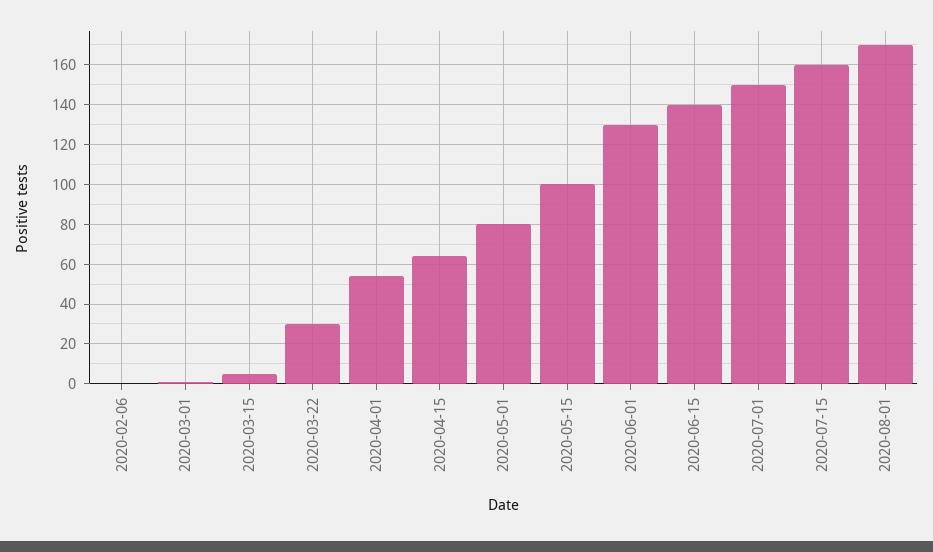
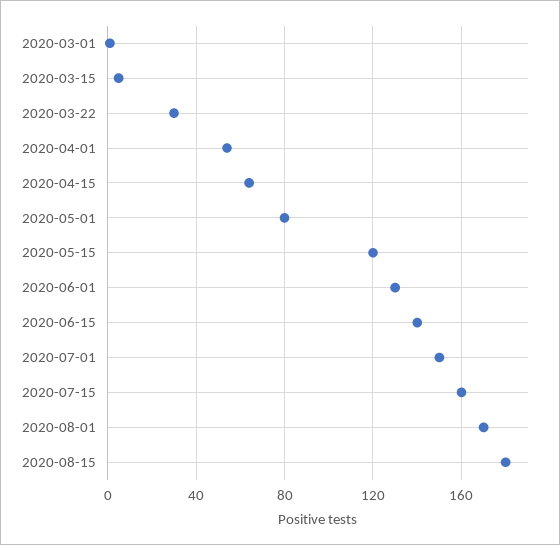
2020-02-06: 0 -> none
2020-05-15: 100 -> 120
2020-08-15: none -> 180

